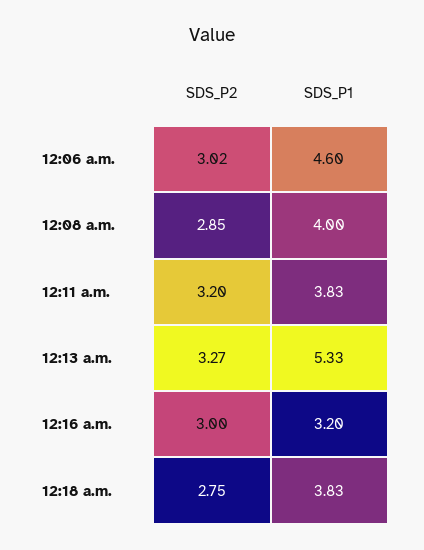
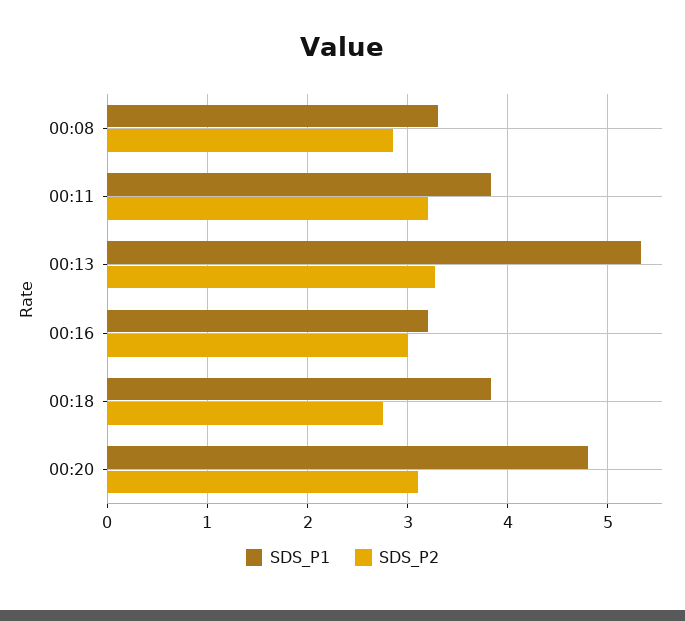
SDS_P2, 12:06 a.m.: 3.02 -> none
SDS_P1, 12:06 a.m.: 4.6 -> none
SDS_P1, 12:08 a.m.: 4 -> 3.3
SDS_P1, 00:20: none -> 4.8
SDS_P2, 00:20: none -> 3.1

